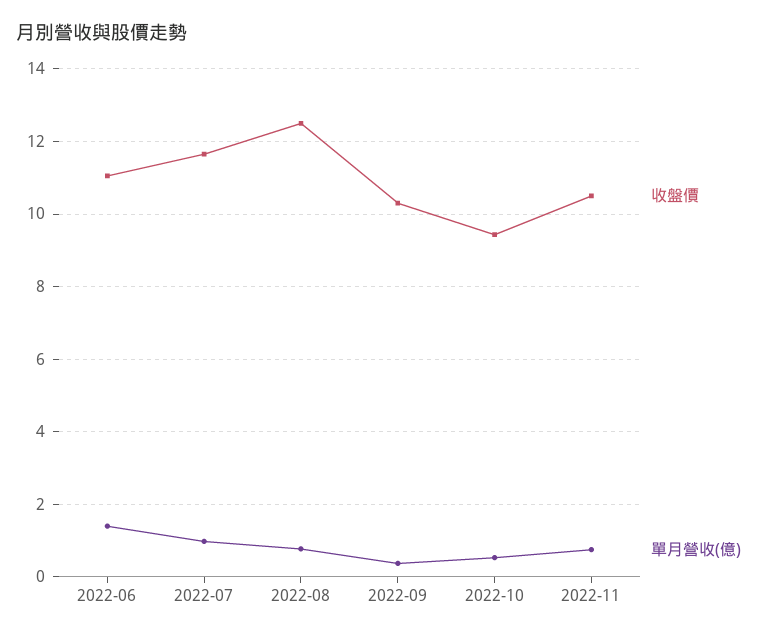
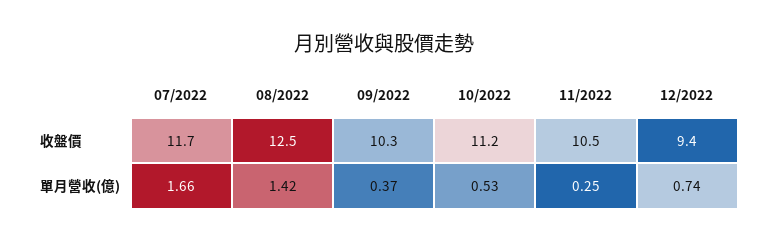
收盤價, 2022-06: 11 -> none
單月營收(億), 2022-06: 1.4 -> none
單月營收(億), 2022-07: 1 -> 1.66
單月營收(億), 2022-08: 0.8 -> 1.42
收盤價, 2022-10: 9.4 -> 11.2
單月營收(億), 2022-11: 0.8 -> 0.25
收盤價, 12/2022: none -> 9.4
單月營收(億), 12/2022: none -> 0.74

